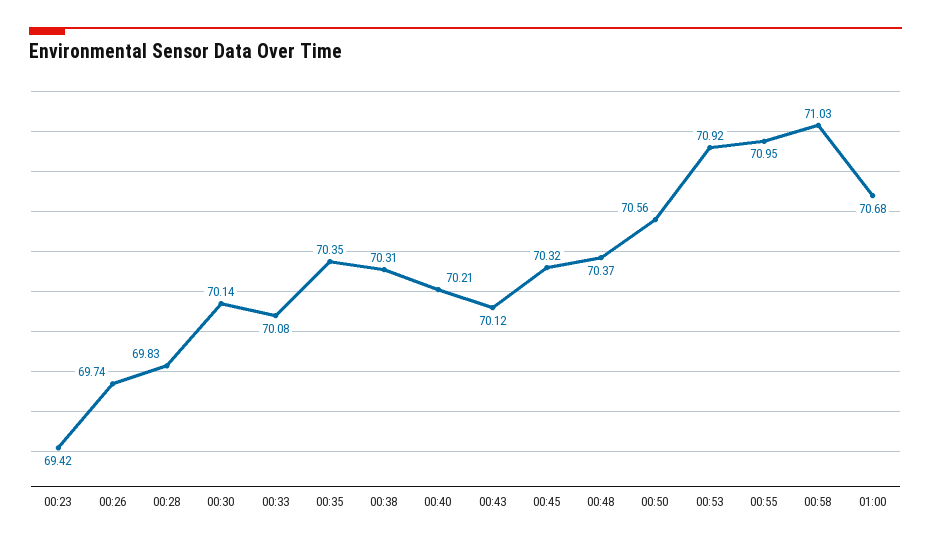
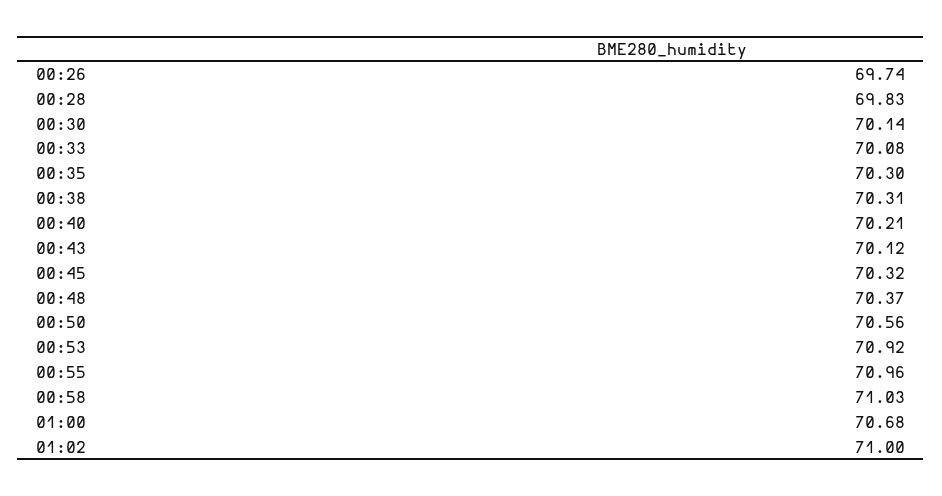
00:23: 69.42 -> none
00:35: 70.35 -> 70.3
00:55: 70.95 -> 70.96
01:02: none -> 71

